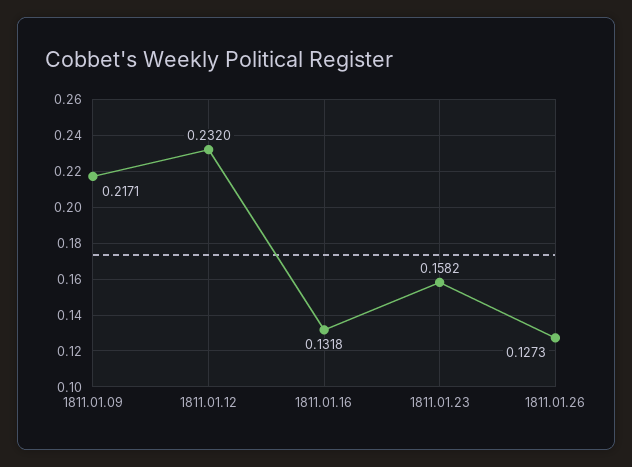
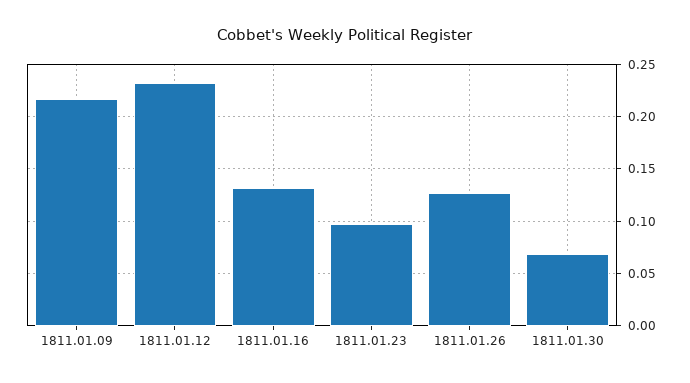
1811.01.23: 0.1582 -> 0.1
1811.01.30: none -> 0.07

